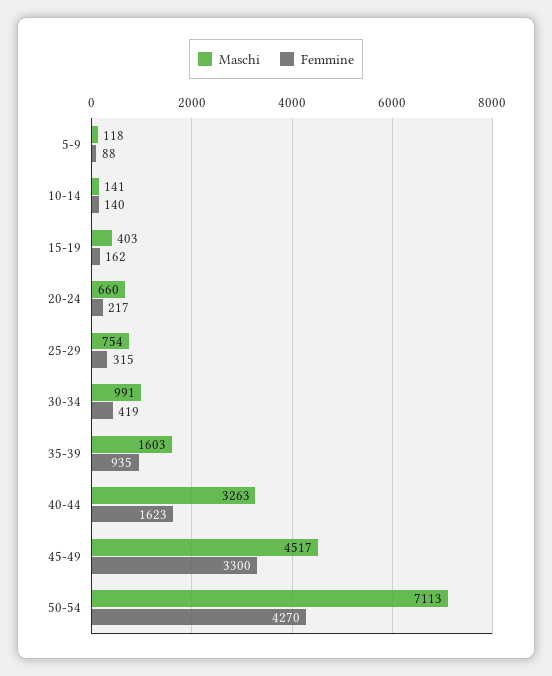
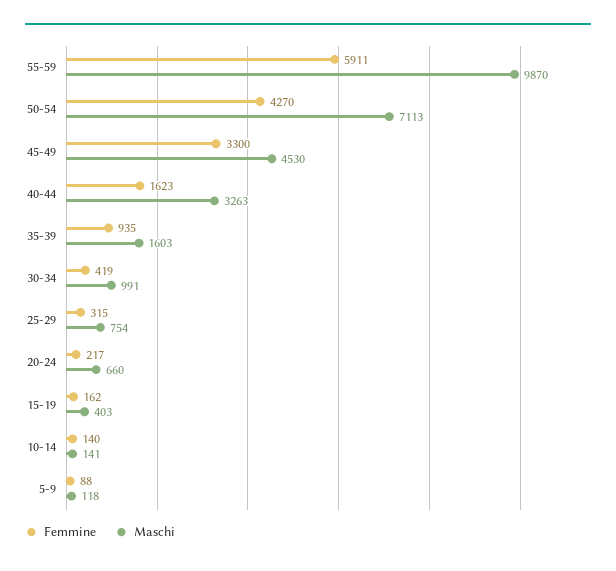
Maschi, 45-49: 4517 -> 4530
Femmine, 55-59: none -> 5911
Maschi, 55-59: none -> 9870

